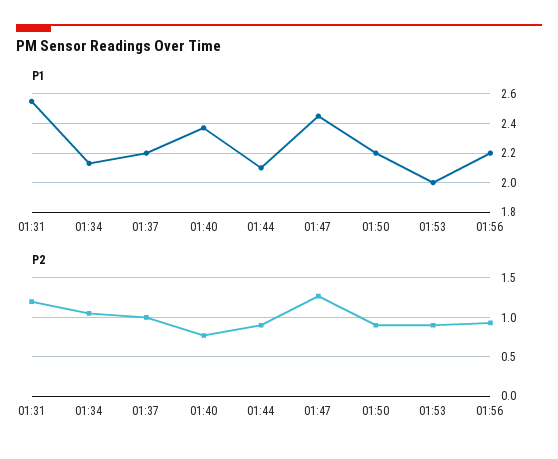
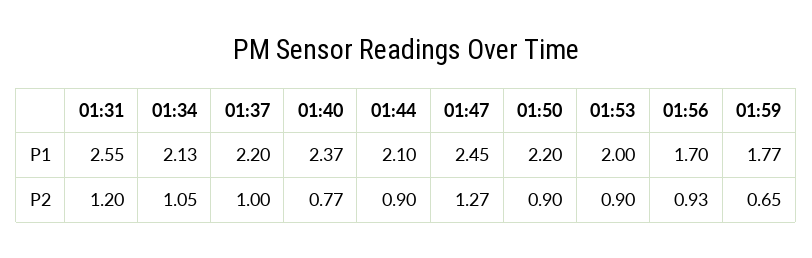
P1, 01:56: 2.2 -> 1.7
P1, 01:59: none -> 1.77
P2, 01:59: none -> 0.65

